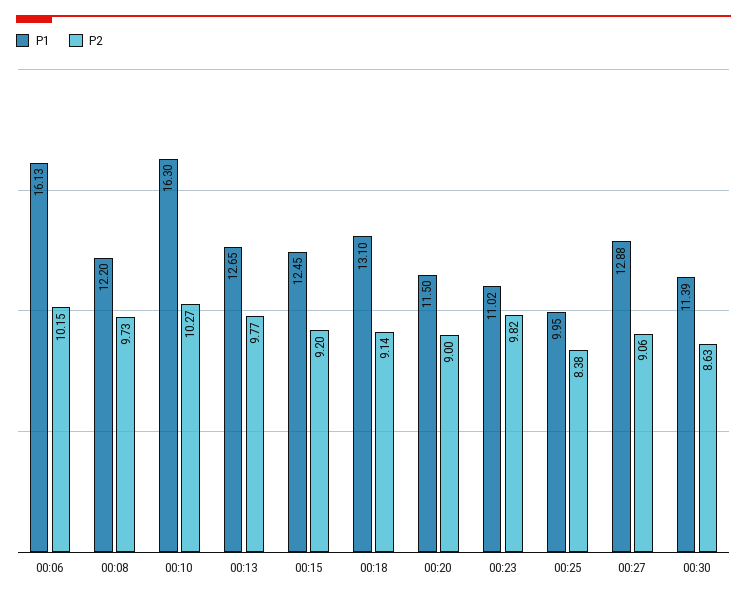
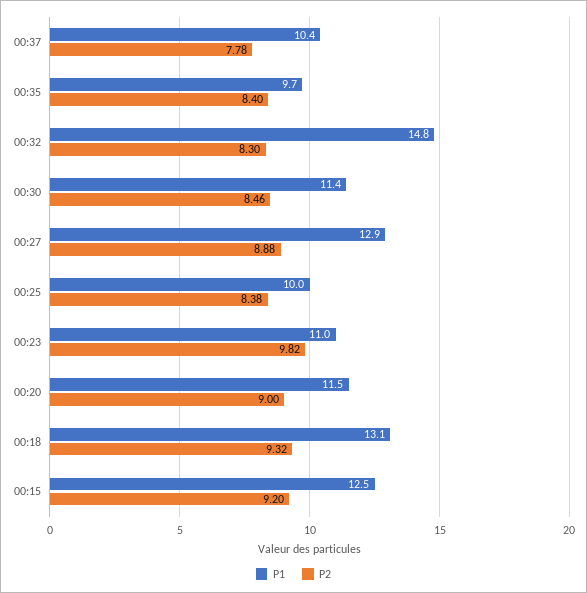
P1, 00:06: 16.13 -> none
P2, 00:06: 10.15 -> none
P1, 00:08: 12.2 -> none
P2, 00:08: 9.73 -> none
P1, 00:10: 16.3 -> none
P2, 00:10: 10.27 -> none
P1, 00:13: 12.65 -> none
P2, 00:13: 9.77 -> none
P2, 00:18: 9.14 -> 9.32
P2, 00:27: 9.06 -> 8.88
P2, 00:30: 8.63 -> 8.46
P1, 00:37: none -> 10.4
P2, 00:37: none -> 7.78
P1, 00:35: none -> 9.7
P2, 00:35: none -> 8.4
P1, 00:32: none -> 14.8
P2, 00:32: none -> 8.3

